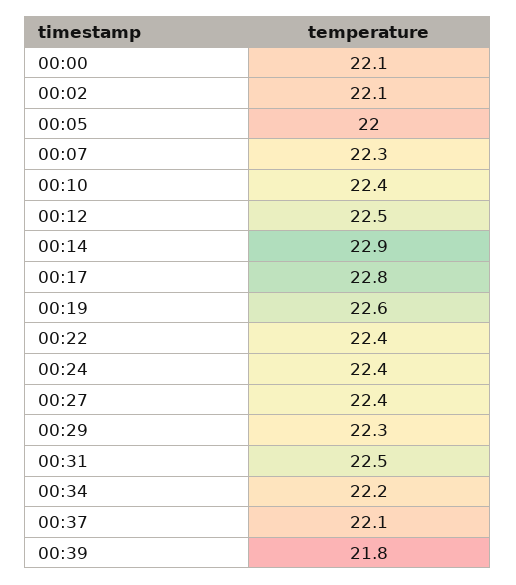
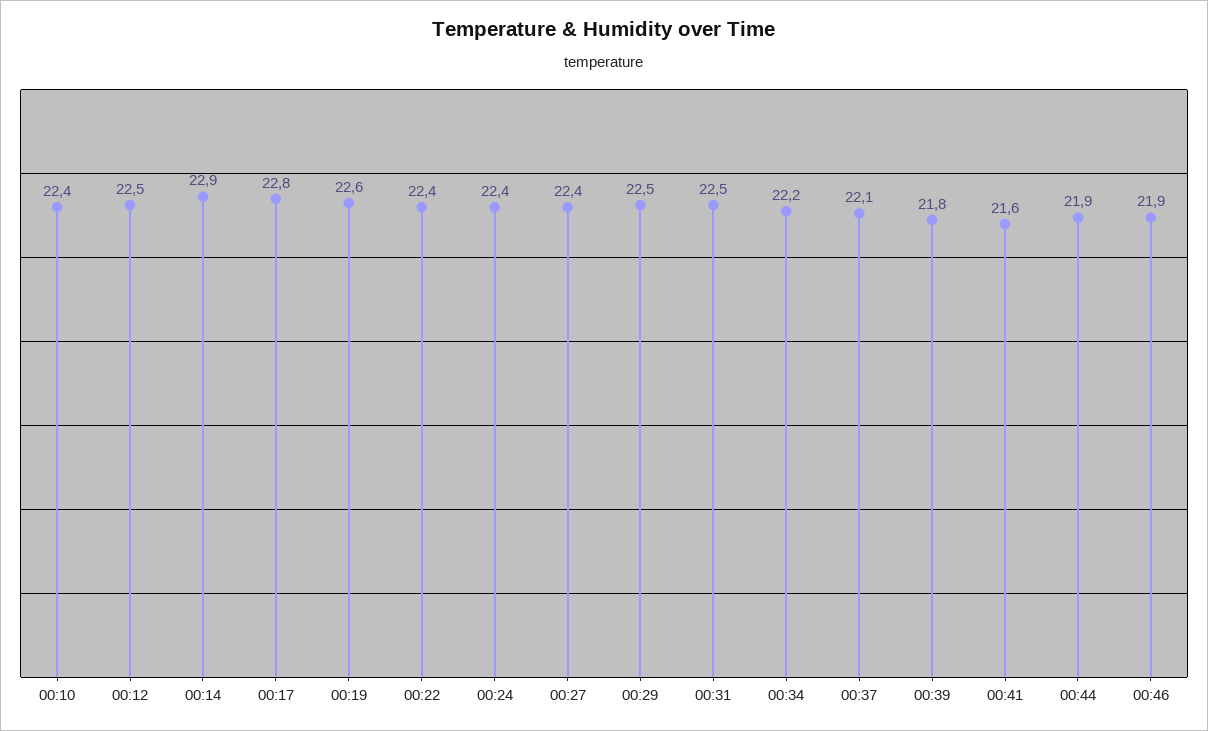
00:00: 22.1 -> none
00:02: 22.1 -> none
00:05: 22 -> none
00:07: 22.3 -> none
00:29: 22.3 -> 22.5
00:41: none -> 21.6
00:44: none -> 21.9
00:46: none -> 21.9

